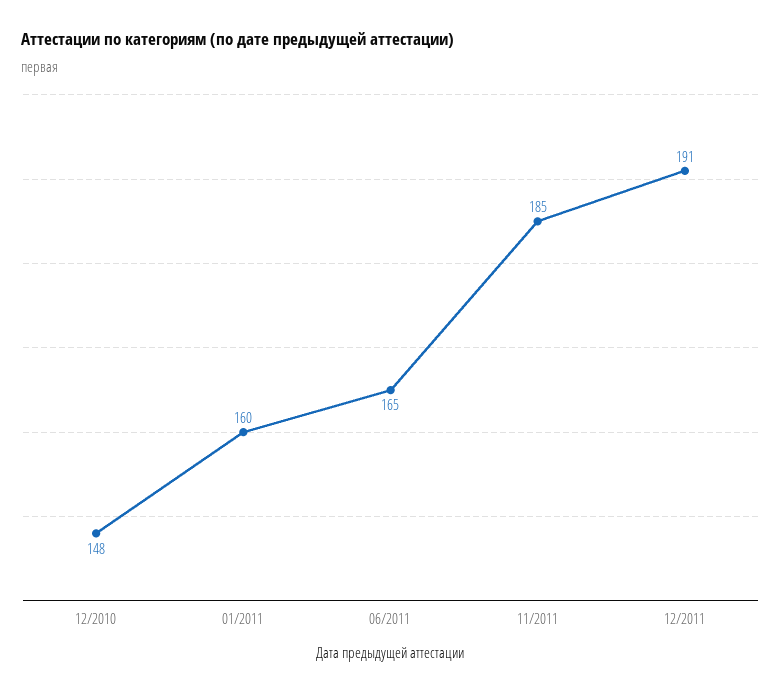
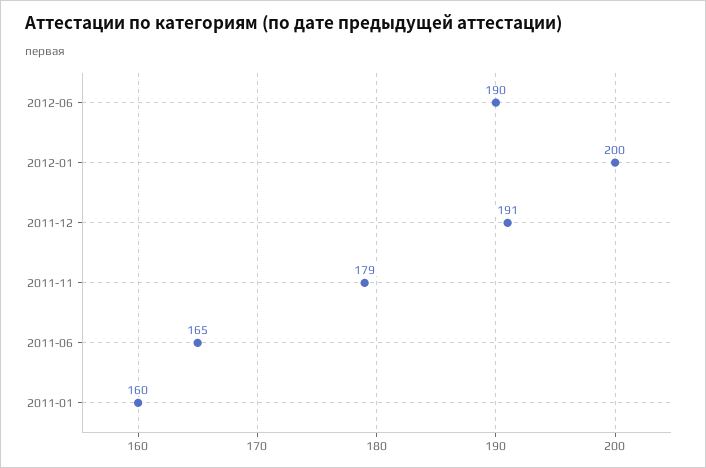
12/2010: 148 -> none
11/2011: 185 -> 179
2012-06: none -> 190
2012-01: none -> 200

